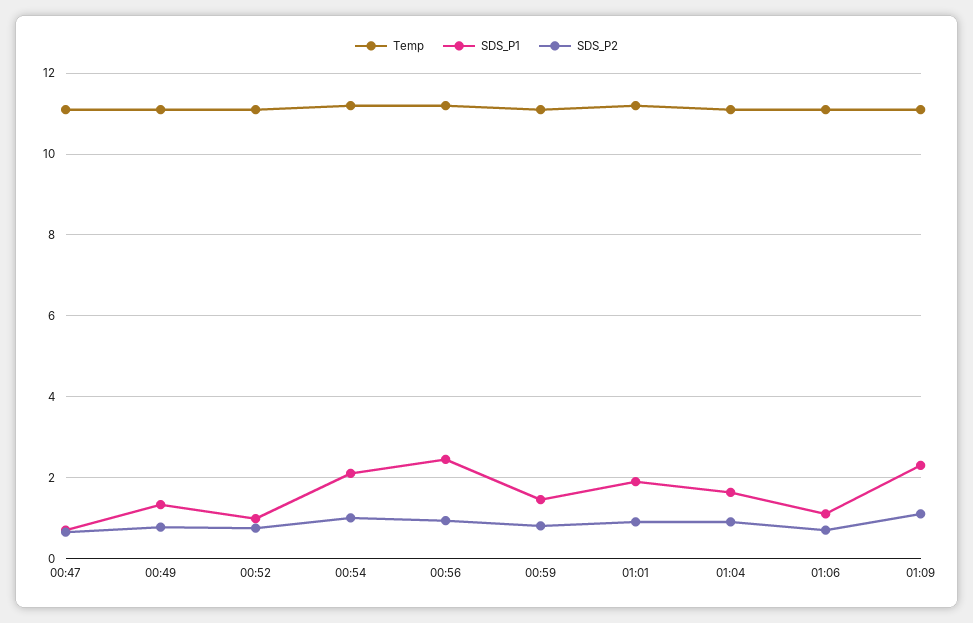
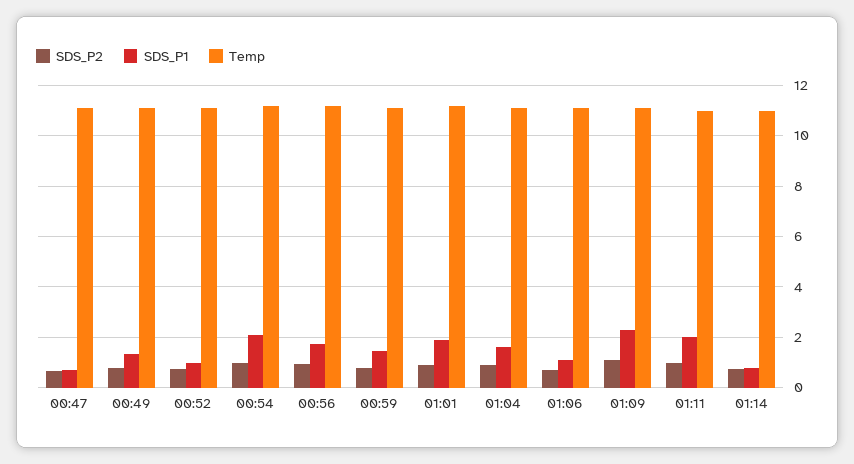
SDS_P1, 00:56: 2.4 -> 1.75
SDS_P2, 01:11: none -> 1
SDS_P1, 01:11: none -> 2
Temp, 01:11: none -> 11
SDS_P2, 01:14: none -> 0.75
SDS_P1, 01:14: none -> 0.75
Temp, 01:14: none -> 11

